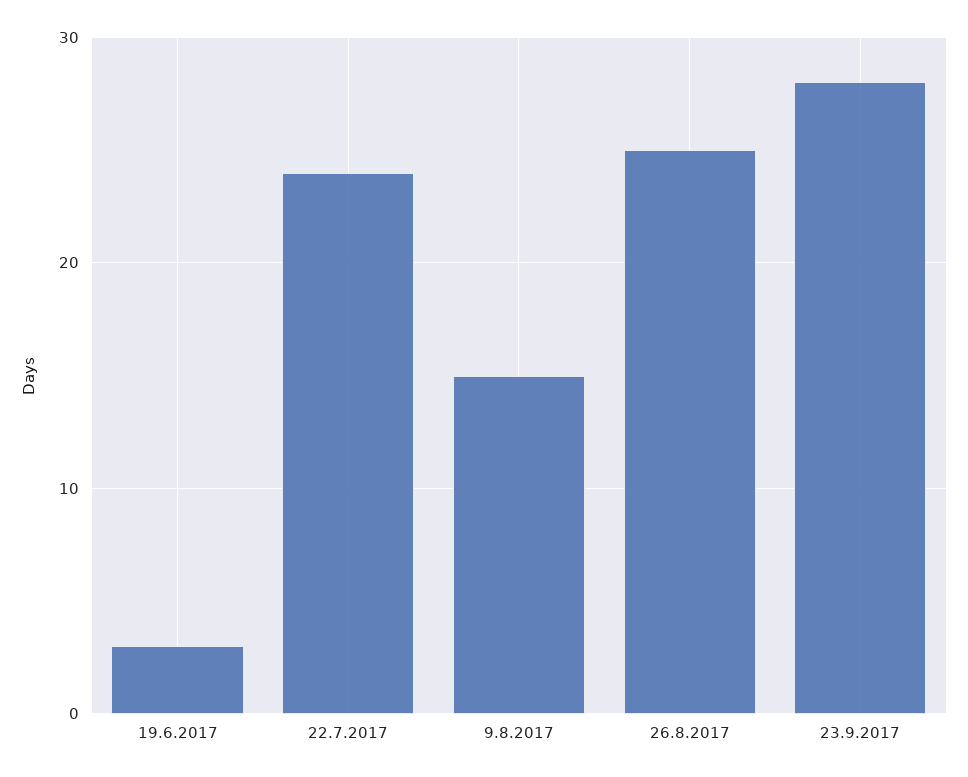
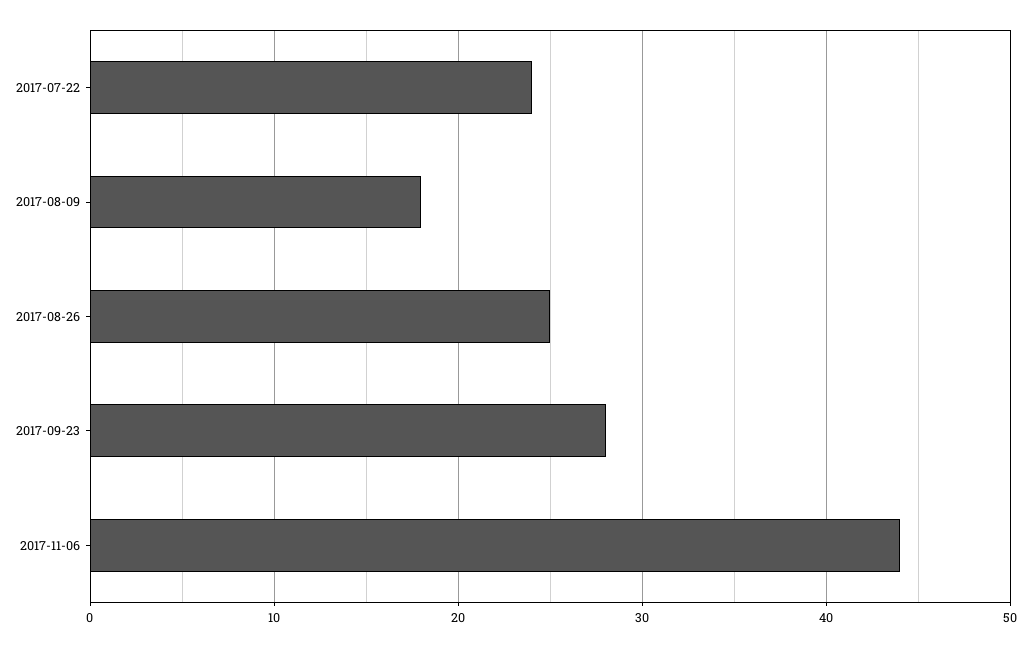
19.6.2017: 3 -> none
9.8.2017: 15 -> 18
2017-11-06: none -> 44

